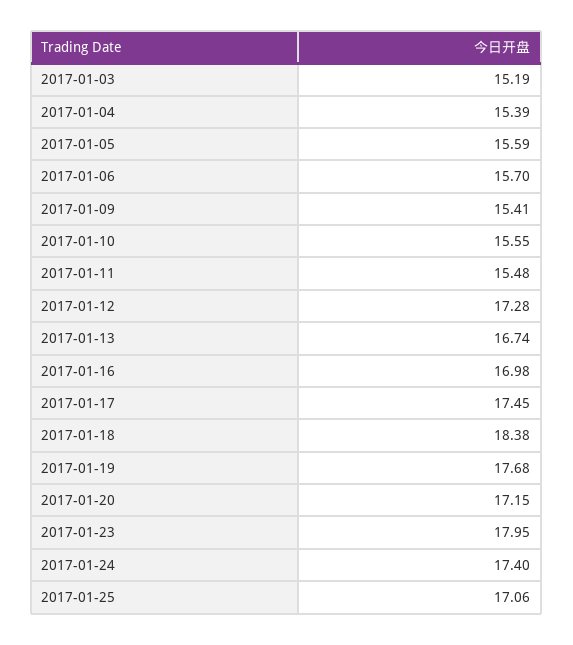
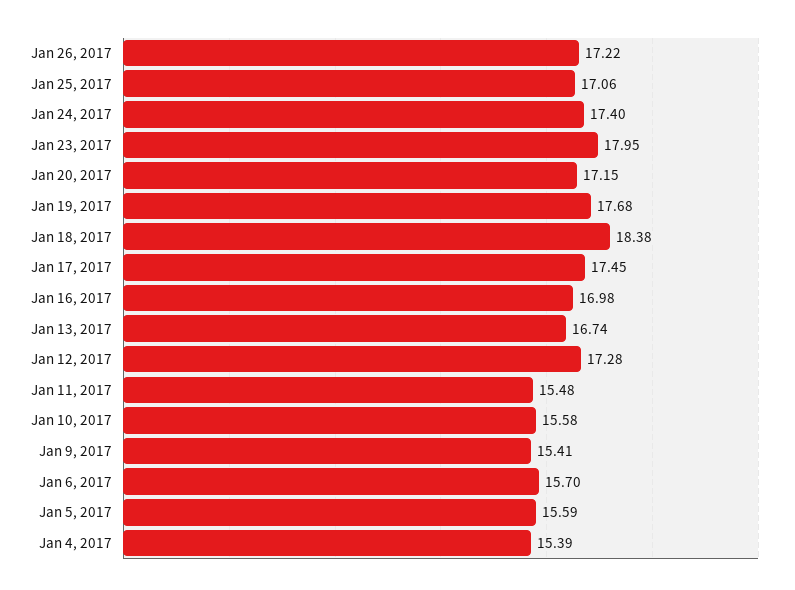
2017-01-03: 15.19 -> none
2017-01-10: 15.55 -> 15.58
Jan 26, 2017: none -> 17.22

